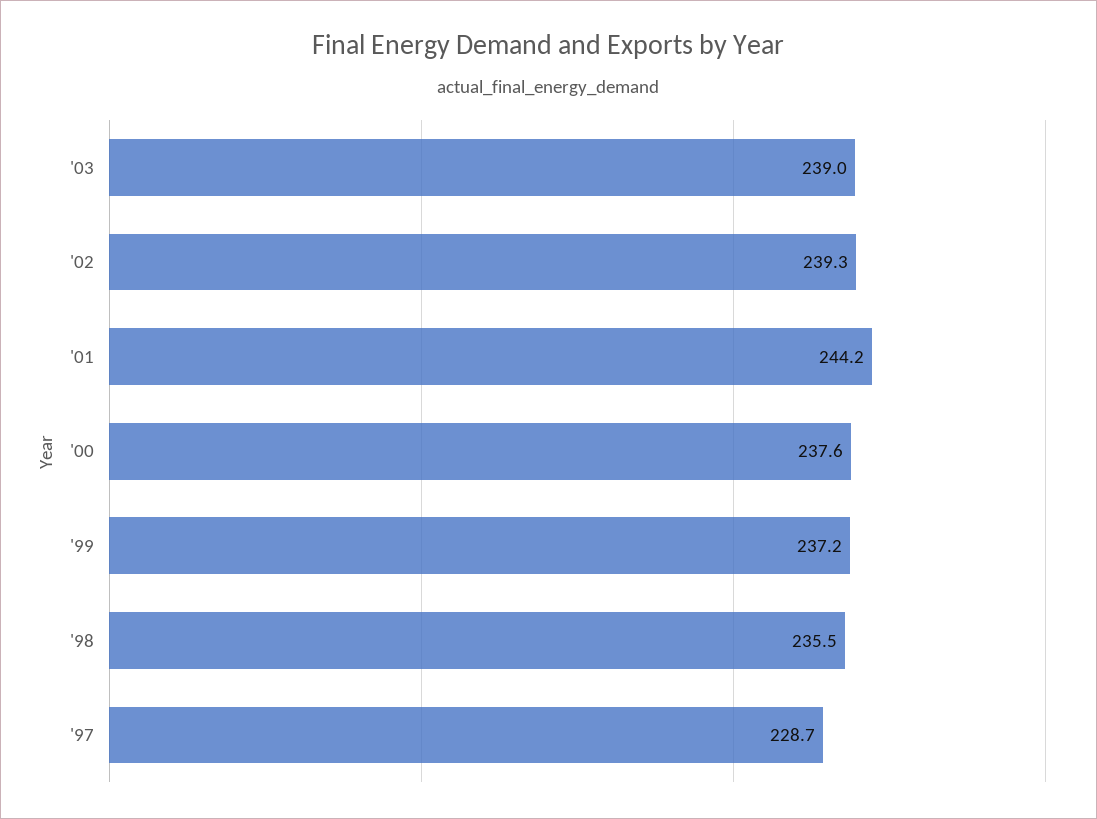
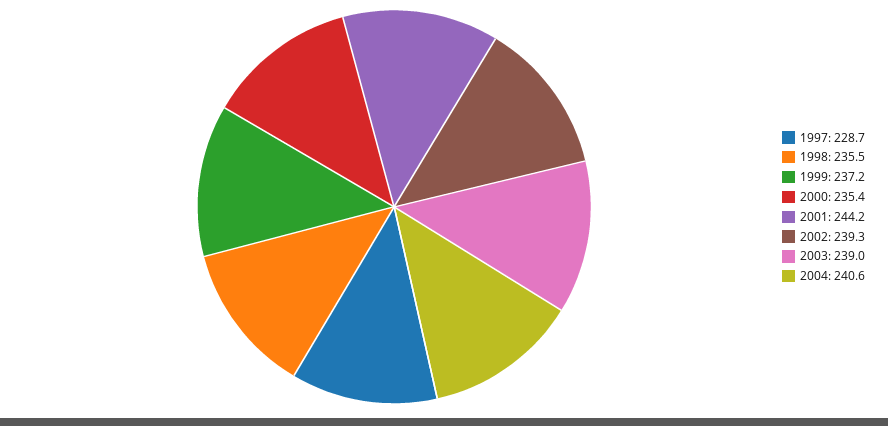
'00: 237.6 -> 235.4
2004: none -> 240.6

